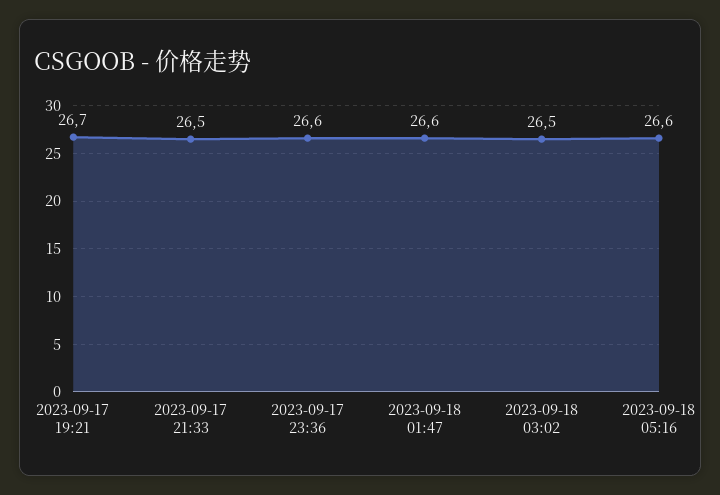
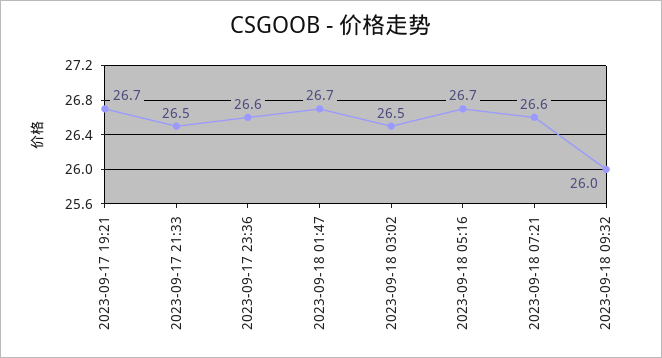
2023-09-18 01:47: 26.6 -> 26.7
2023-09-18 05:16: 26.6 -> 26.7
2023-09-18 07:21: none -> 26.6
2023-09-18 09:32: none -> 26

